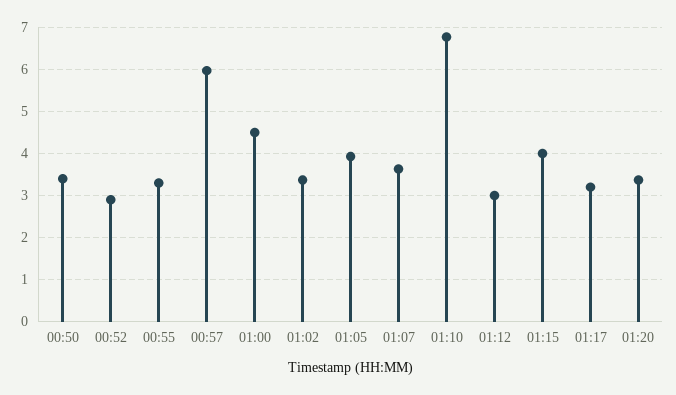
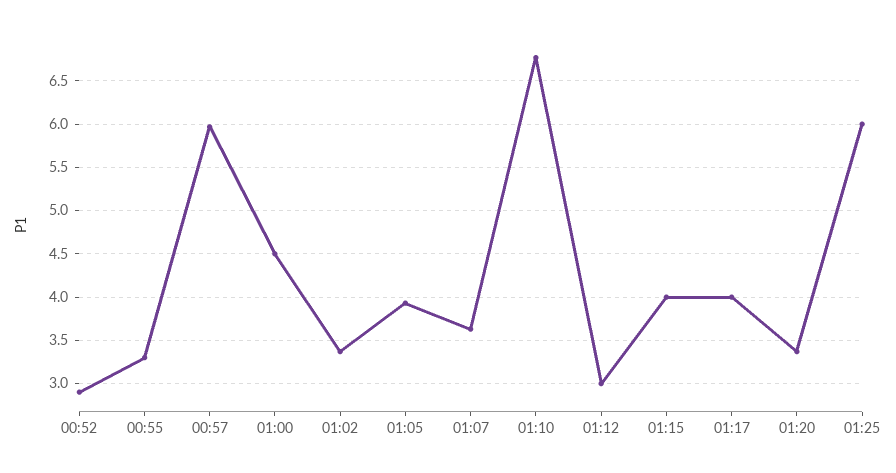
00:50: 3.4 -> none
01:17: 3.2 -> 4
01:25: none -> 6

